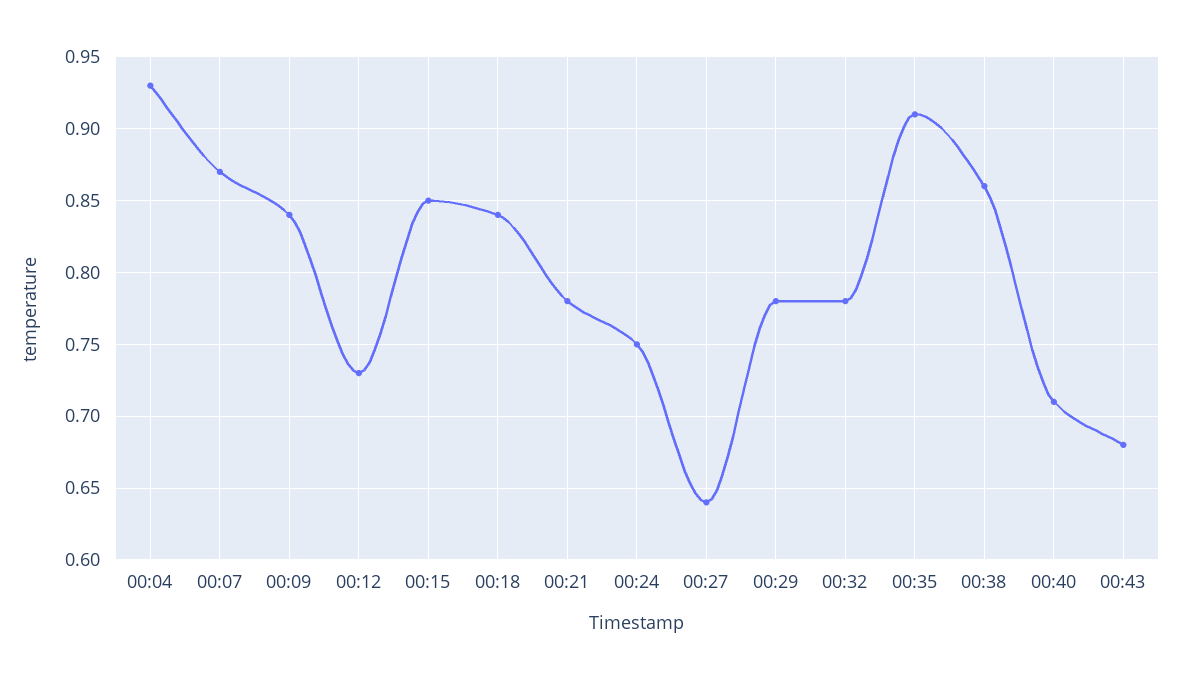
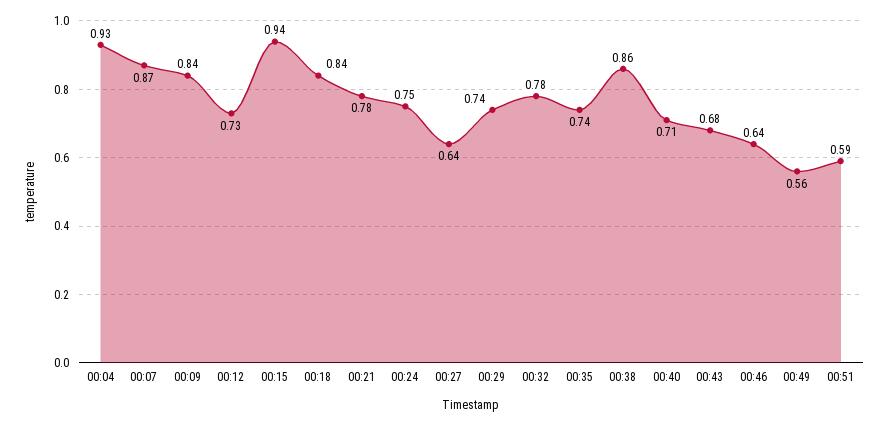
00:15: 0.85 -> 0.94
00:29: 0.78 -> 0.74
00:35: 0.91 -> 0.74
00:46: none -> 0.64
00:49: none -> 0.56
00:51: none -> 0.59

